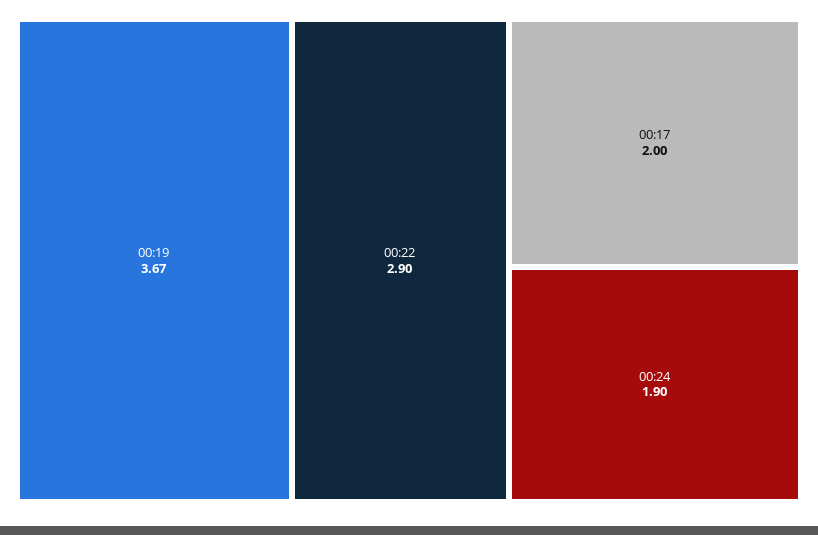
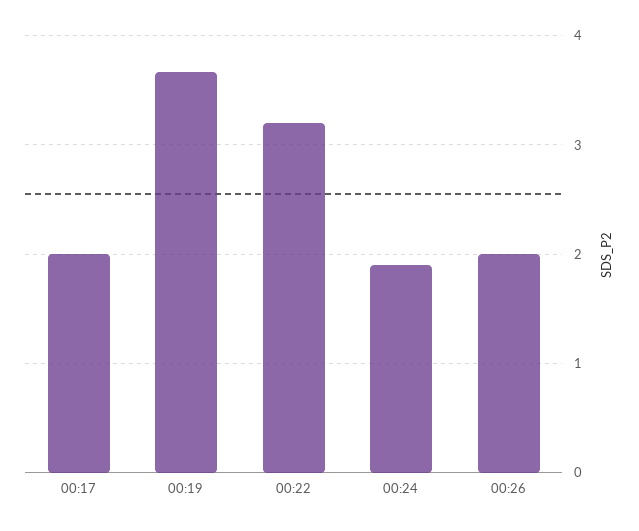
00:22: 2.9 -> 3.2
00:26: none -> 2

